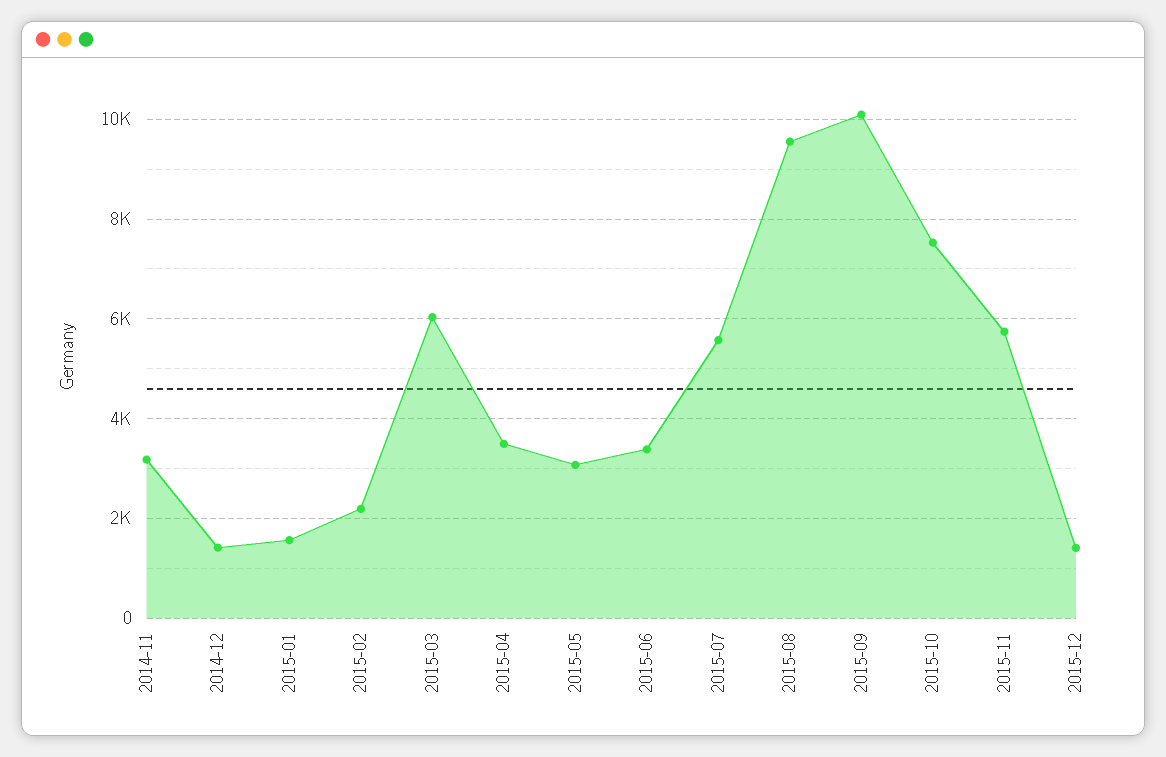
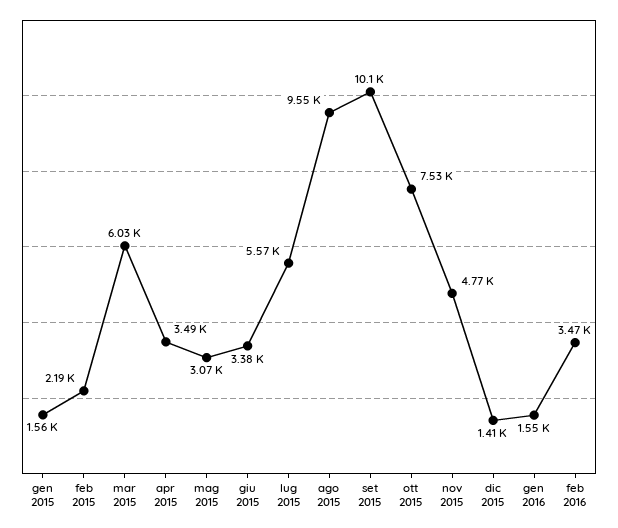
2014-11: 3200 -> none
2014-12: 1400 -> none
2015-11: 5800 -> 4770
gen 2016: none -> 1550
feb 2016: none -> 3470

